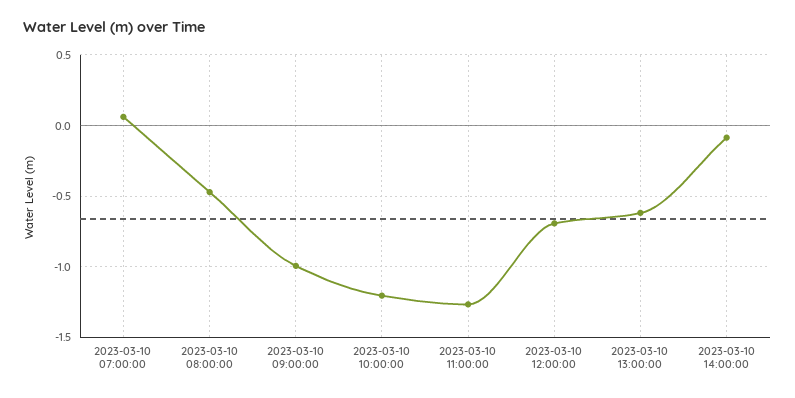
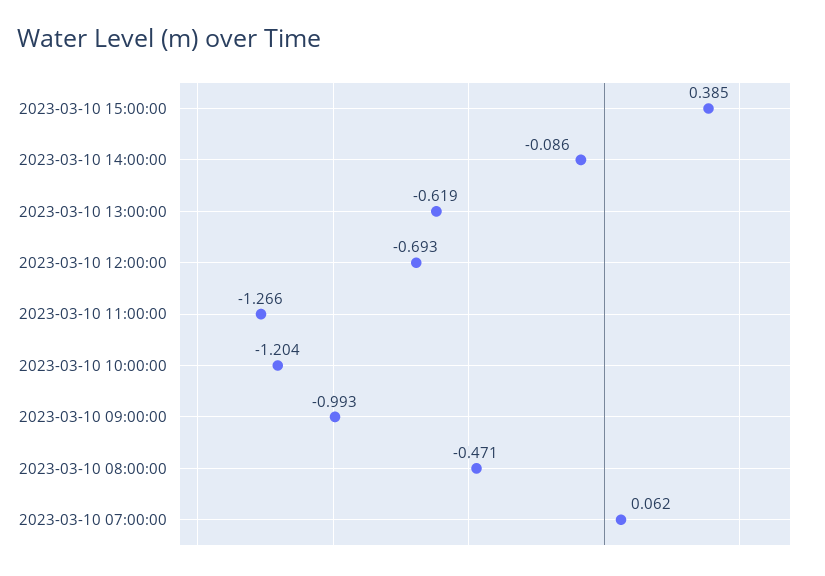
2023-03-10 15:00:00: none -> 0.385

